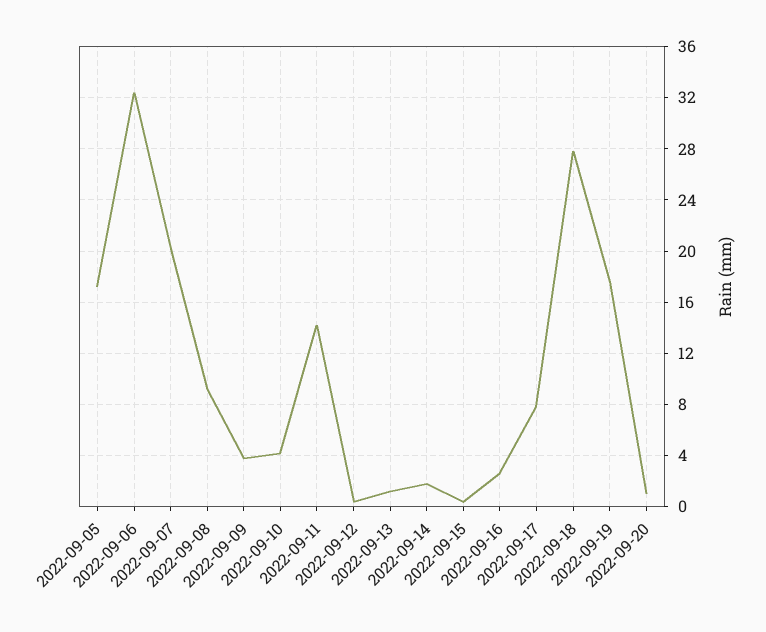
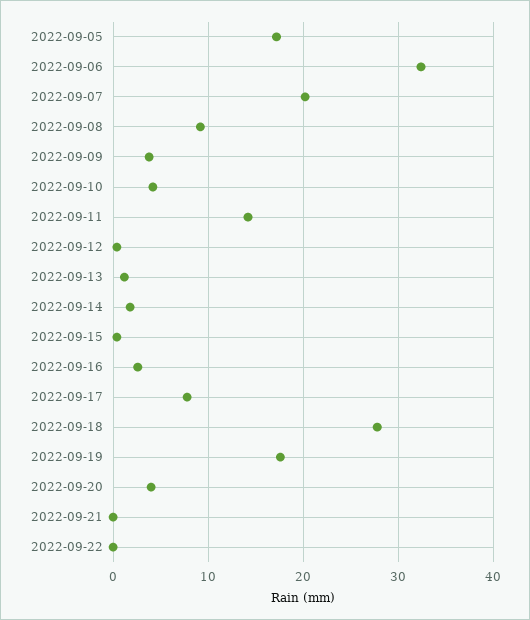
2022-09-20: 1 -> 4
2022-09-21: none -> 0
2022-09-22: none -> 0

